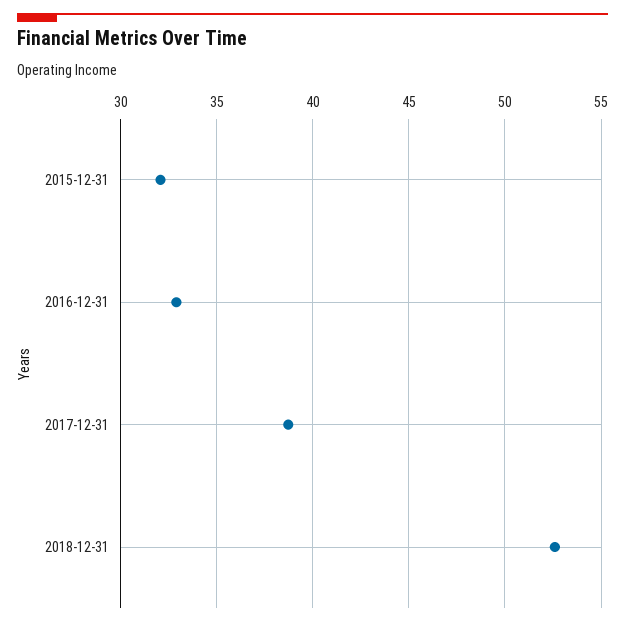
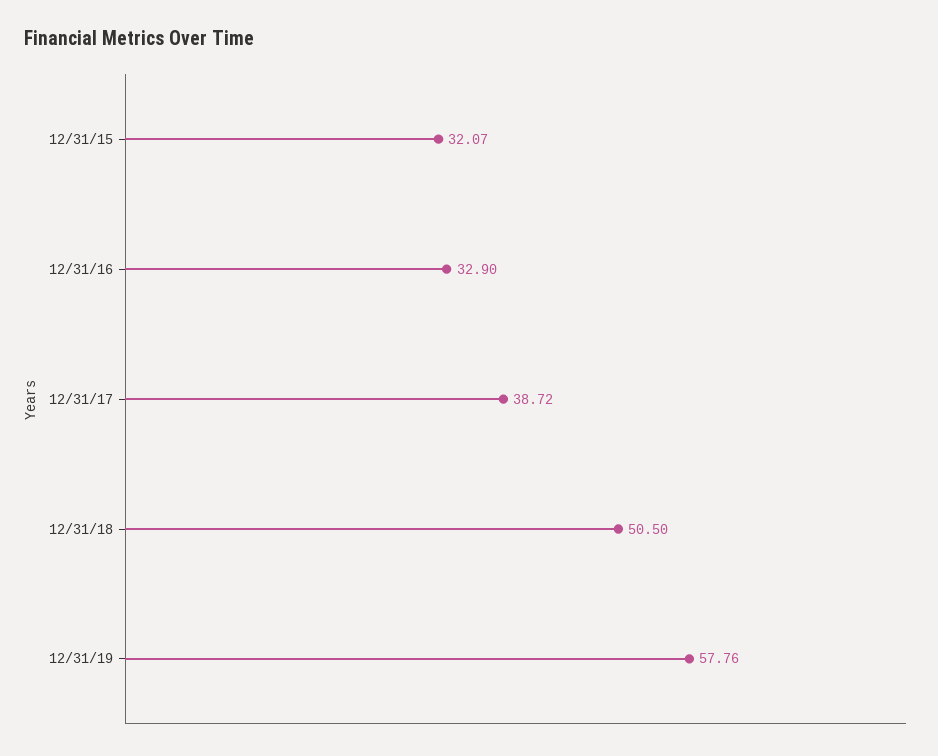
2018-12-31: 52.5 -> 50.5
12/31/19: none -> 57.76

